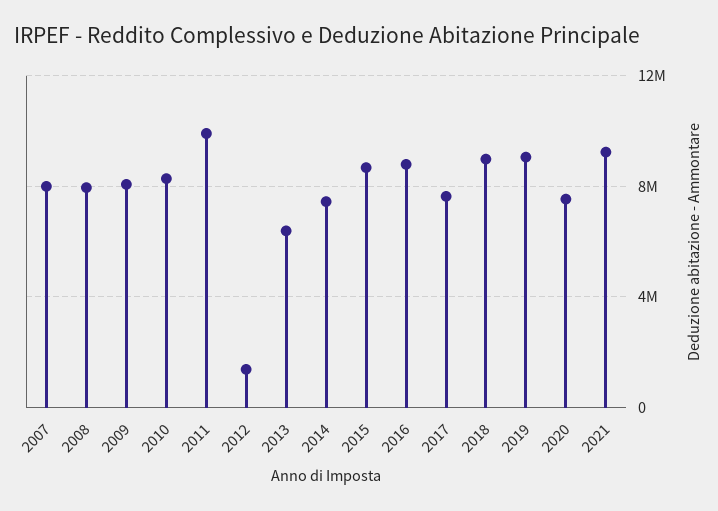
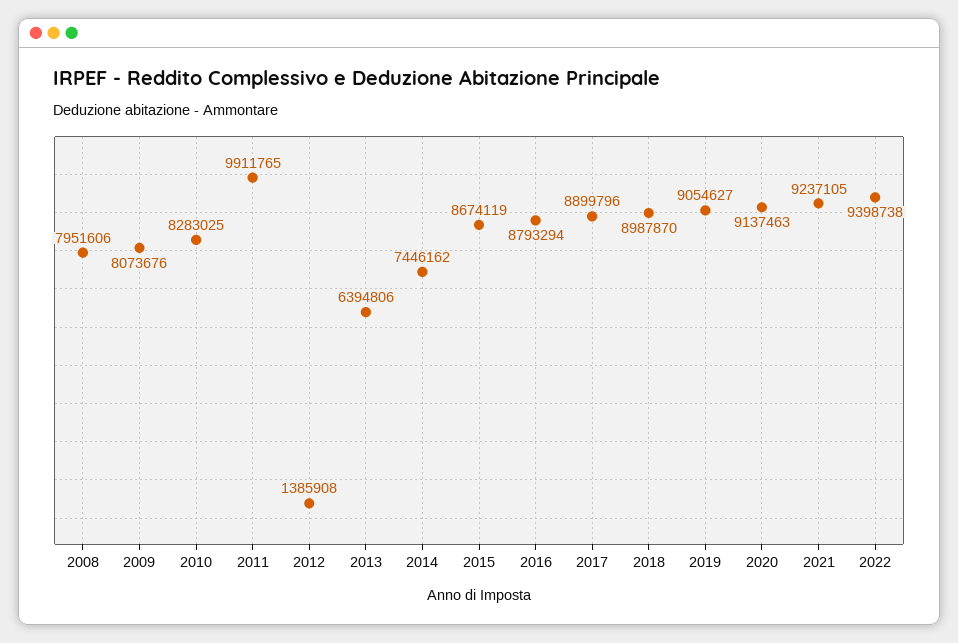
2007: 8000000 -> none
2017: 7500000 -> 8899796
2020: 7500000 -> 9137463
2022: none -> 9398738

